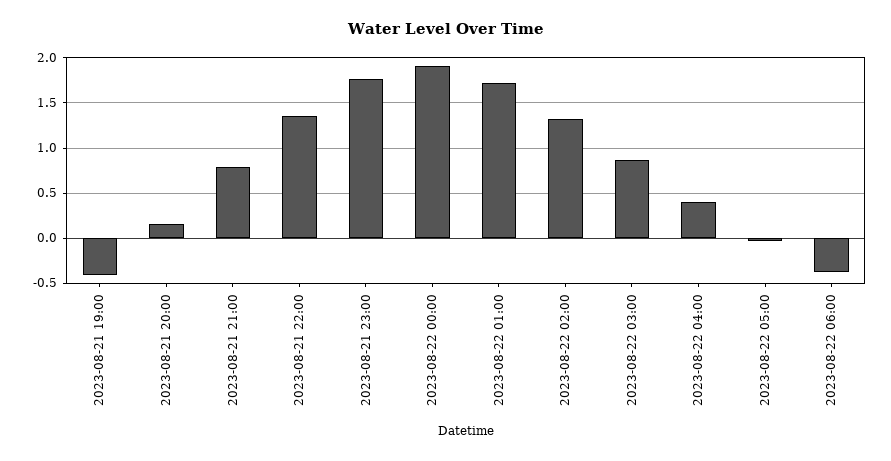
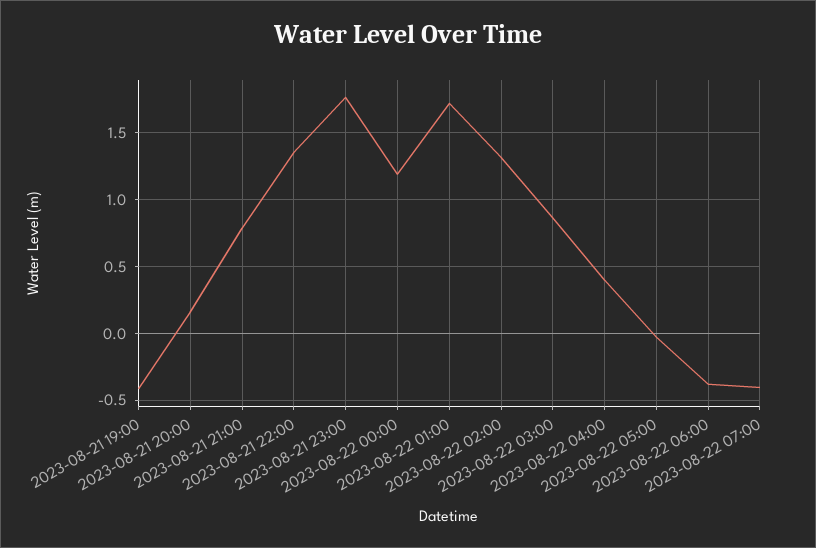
2023-08-22 00:00: 1.9 -> 1.2
2023-08-22 07:00: none -> -0.4

